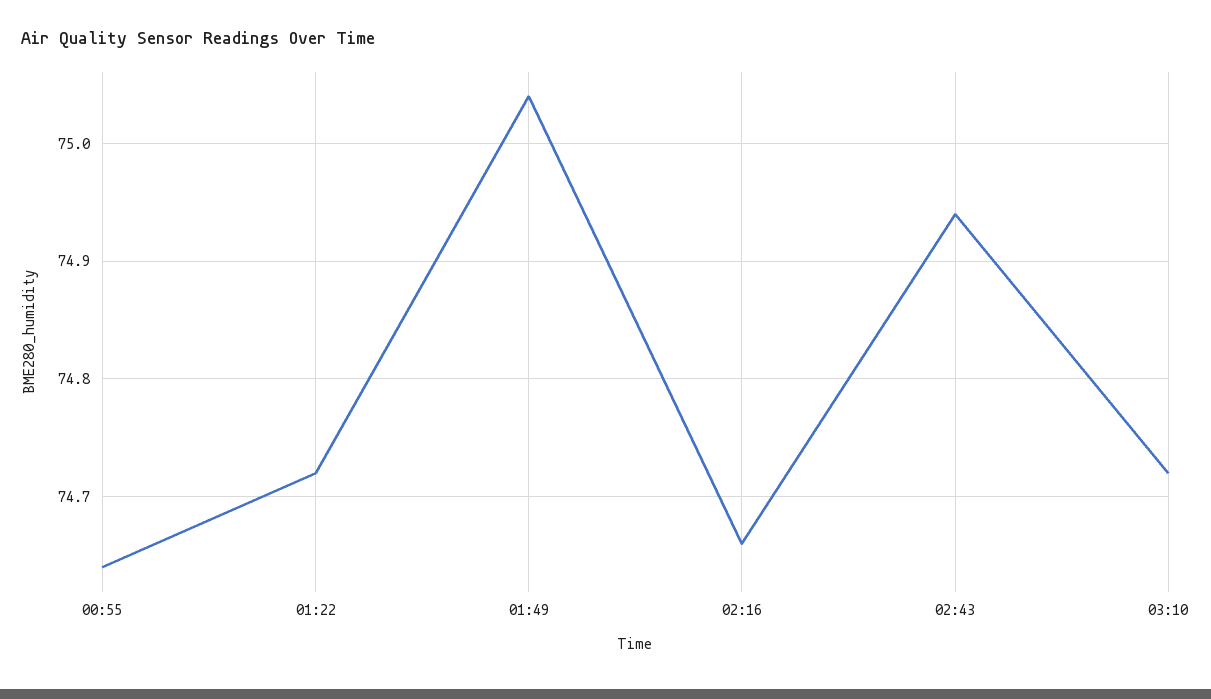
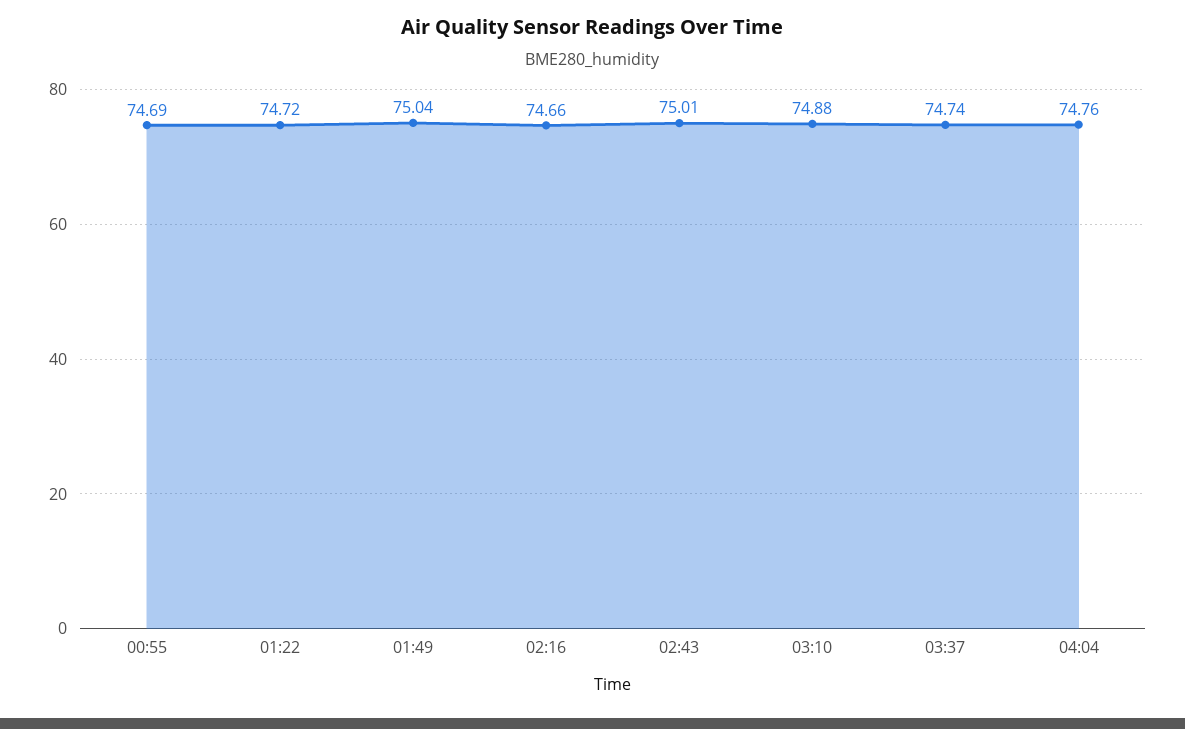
00:55: 74.64 -> 74.69
02:43: 74.94 -> 75.01
03:10: 74.72 -> 74.88
03:37: none -> 74.74
04:04: none -> 74.76

